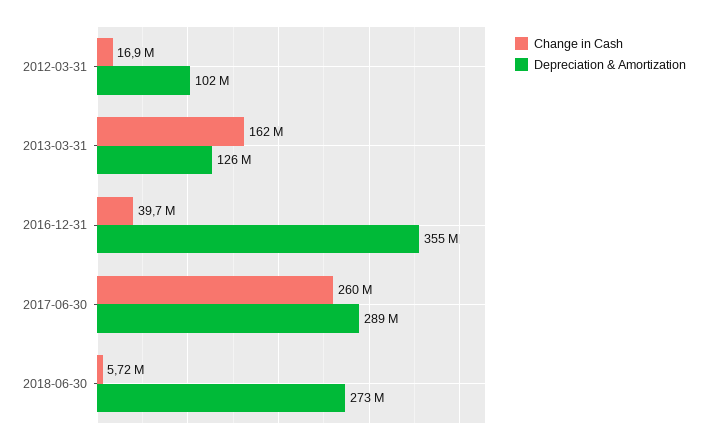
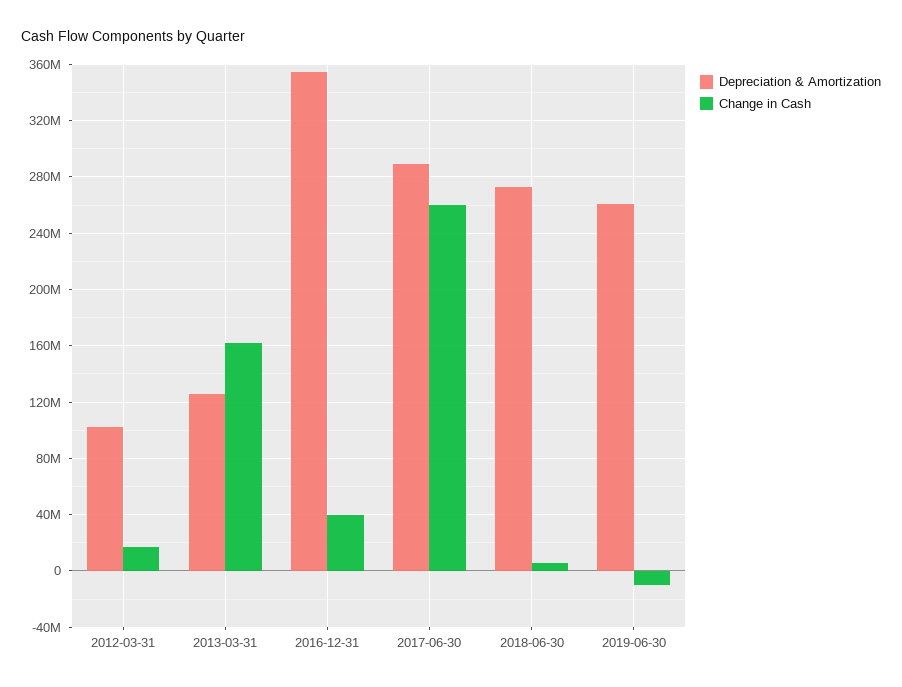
Depreciation & Amortization, 2019-06-30: none -> 260000000
Change in Cash, 2019-06-30: none -> -10000000

